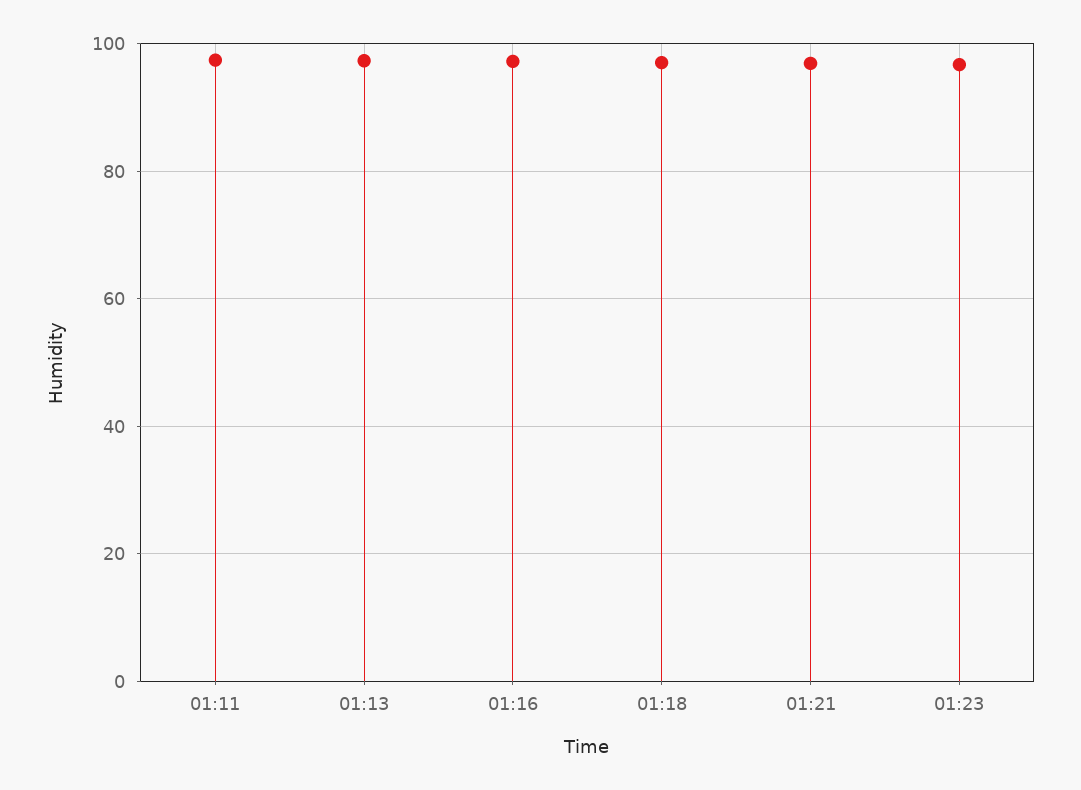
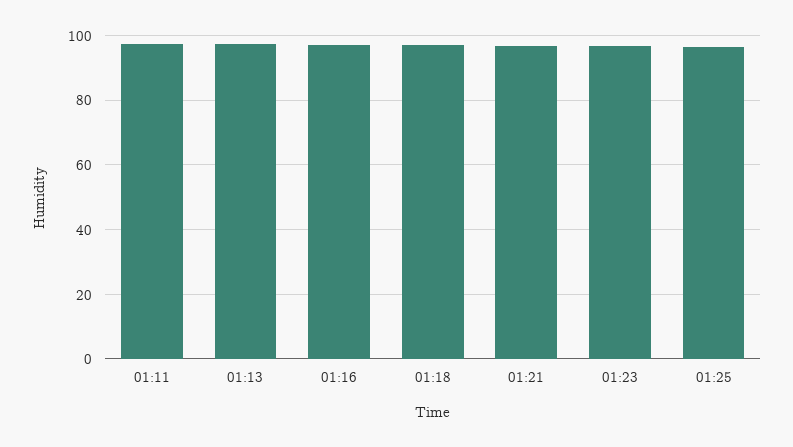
01:25: none -> 96

